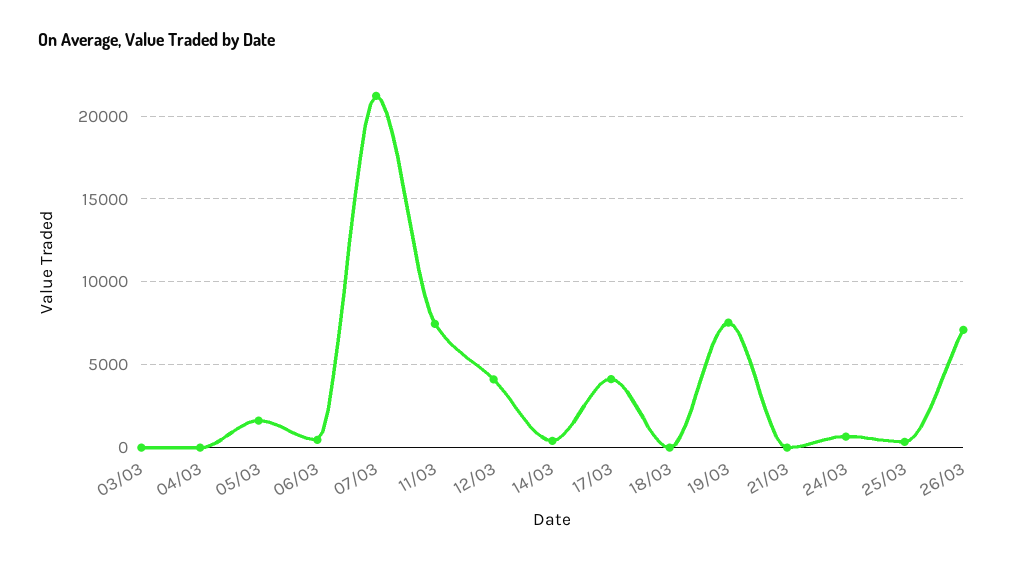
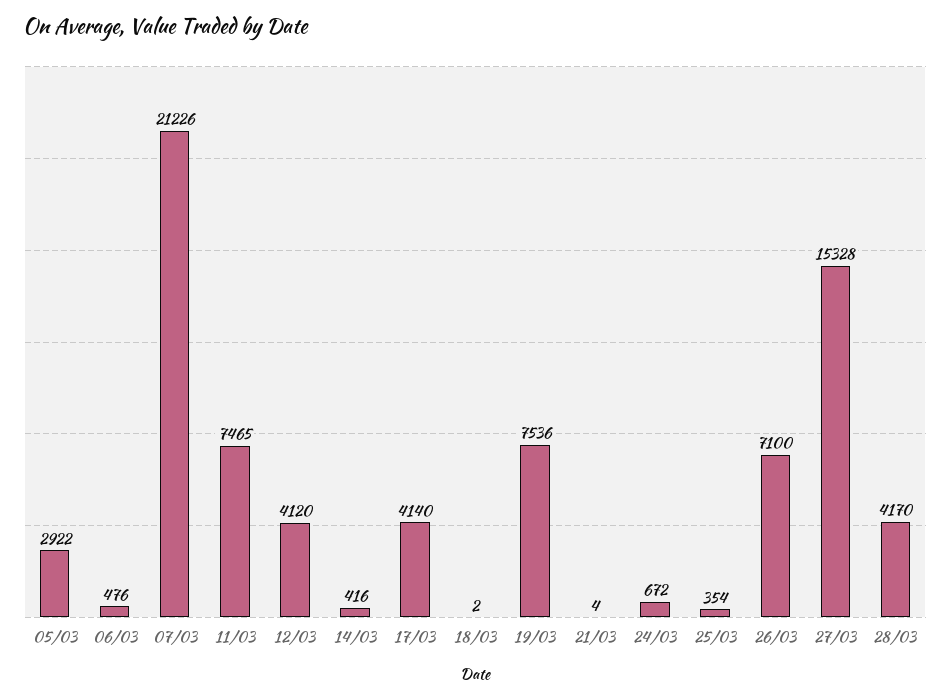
03/03: 0 -> none
04/03: 0 -> none
05/03: 1500 -> 2922
27/03: none -> 15328
28/03: none -> 4170

